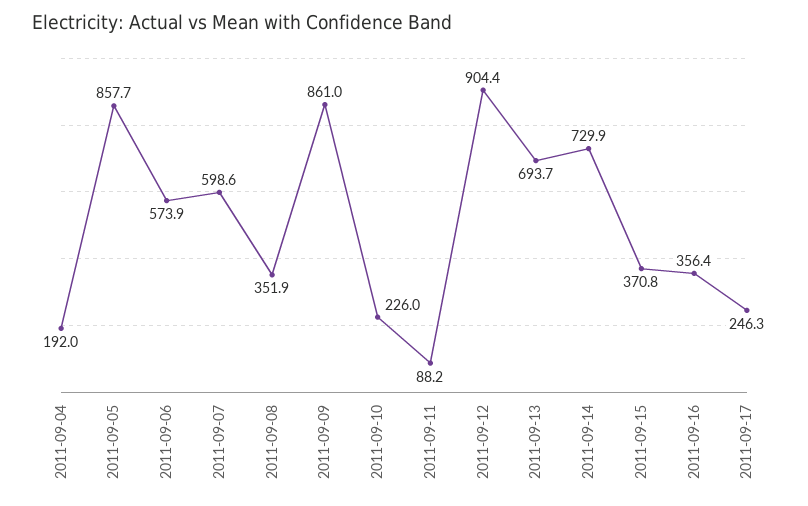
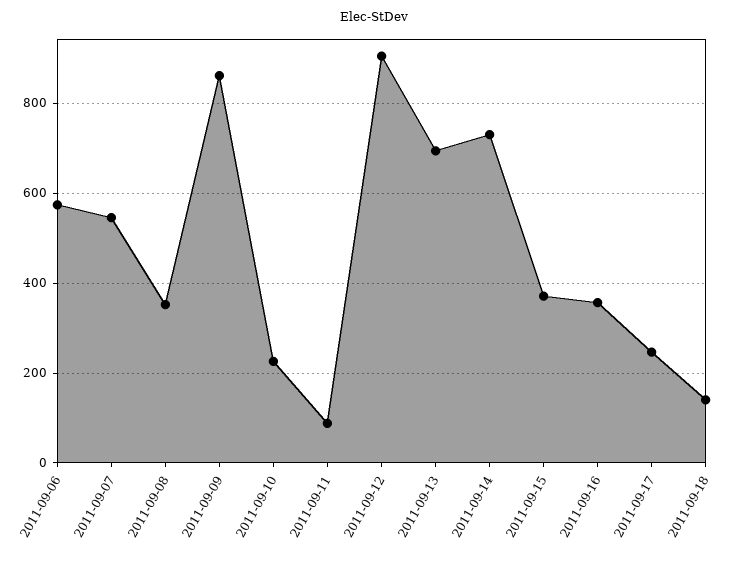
2011-09-04: 192 -> none
2011-09-05: 857.7 -> none
2011-09-07: 598.6 -> 540
2011-09-18: none -> 140

